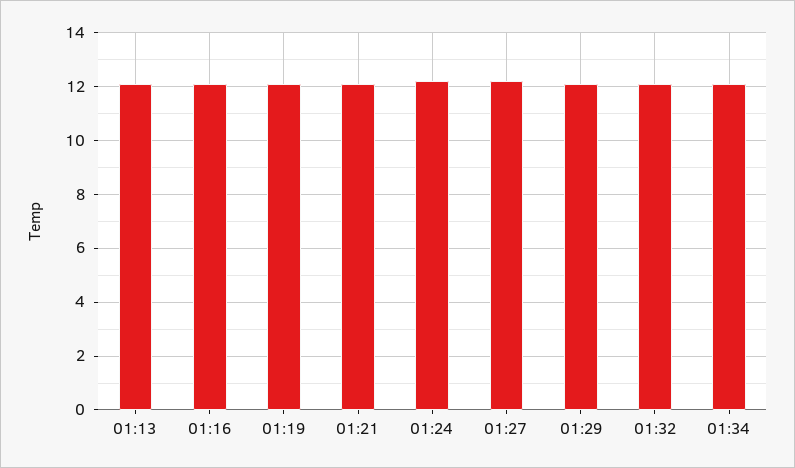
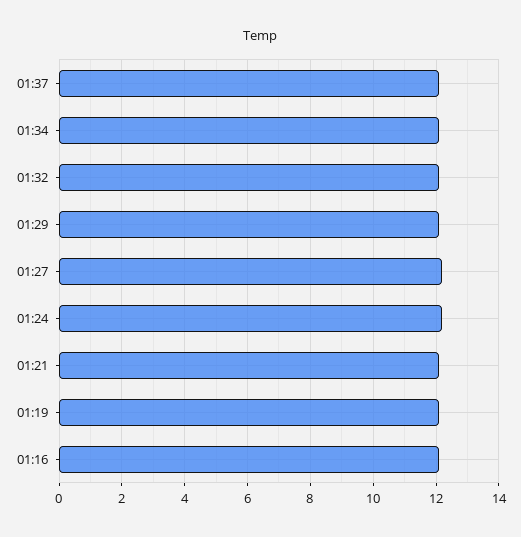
01:13: 12 -> none
01:37: none -> 12

